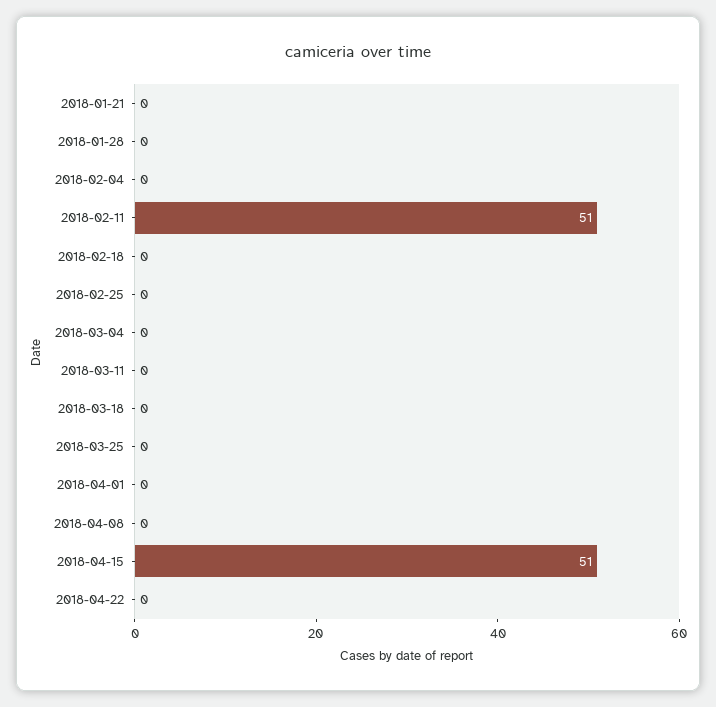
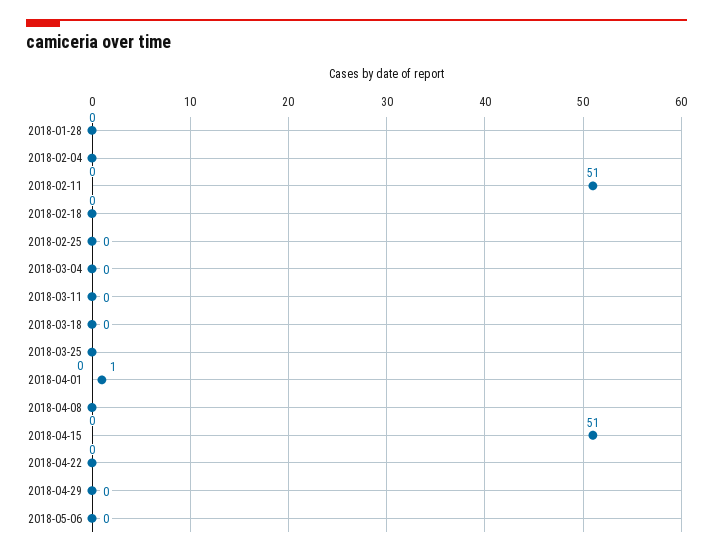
2018-01-21: 0 -> none
2018-04-01: 0 -> 1
2018-04-29: none -> 0
2018-05-06: none -> 0

